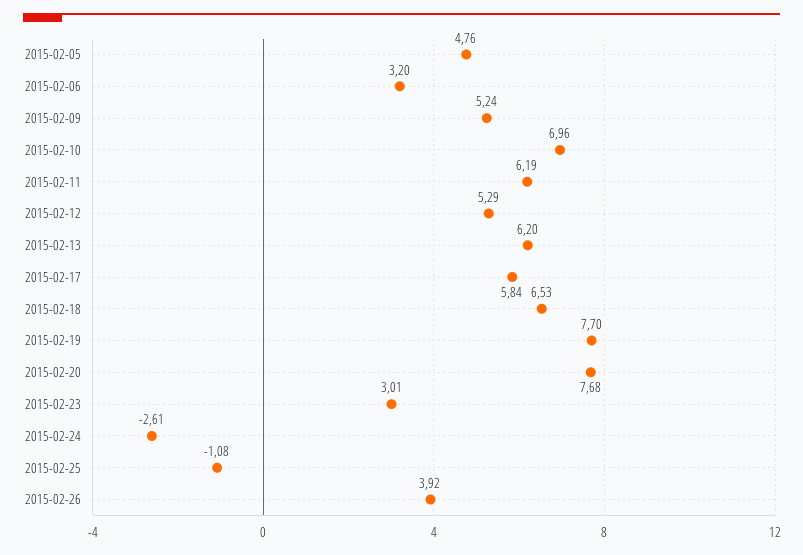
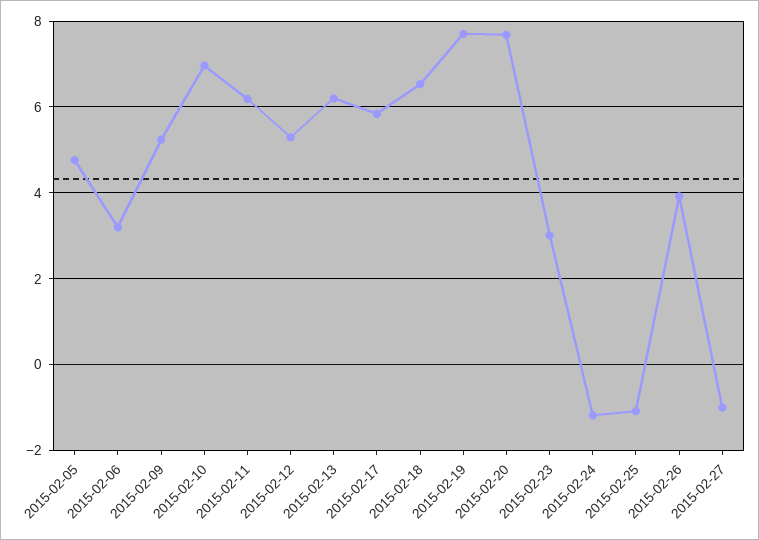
2015-02-24: -2.61 -> -1.2
2015-02-27: none -> -1

